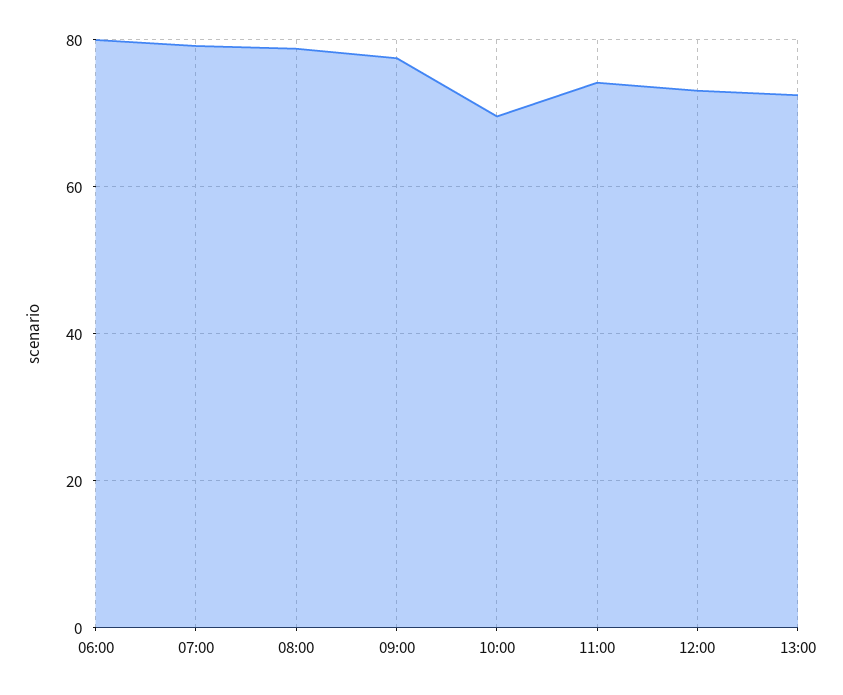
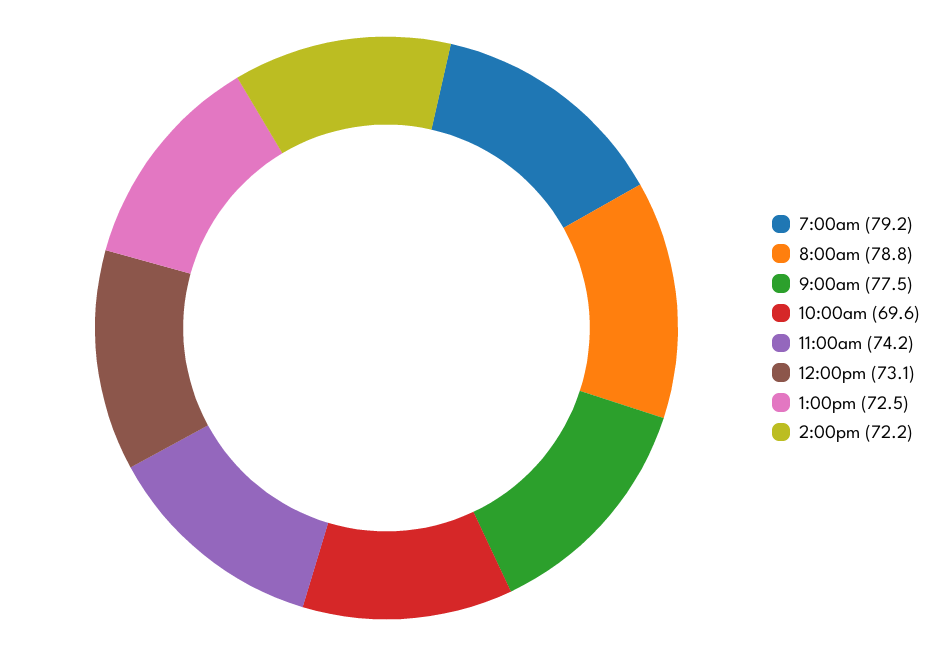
06:00: 80 -> none
2:00pm: none -> 72.2

